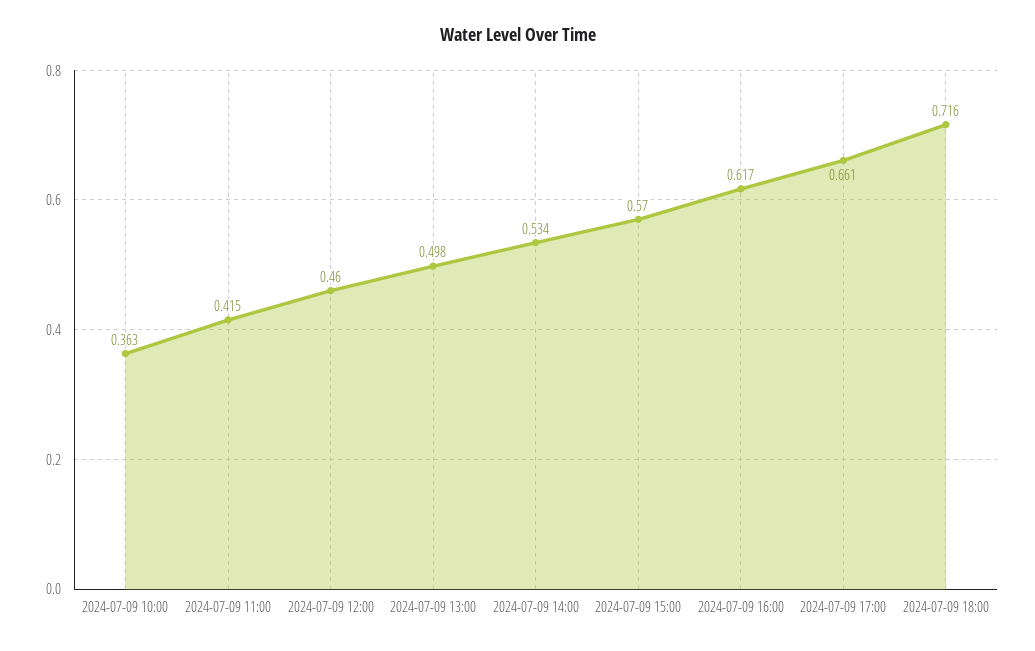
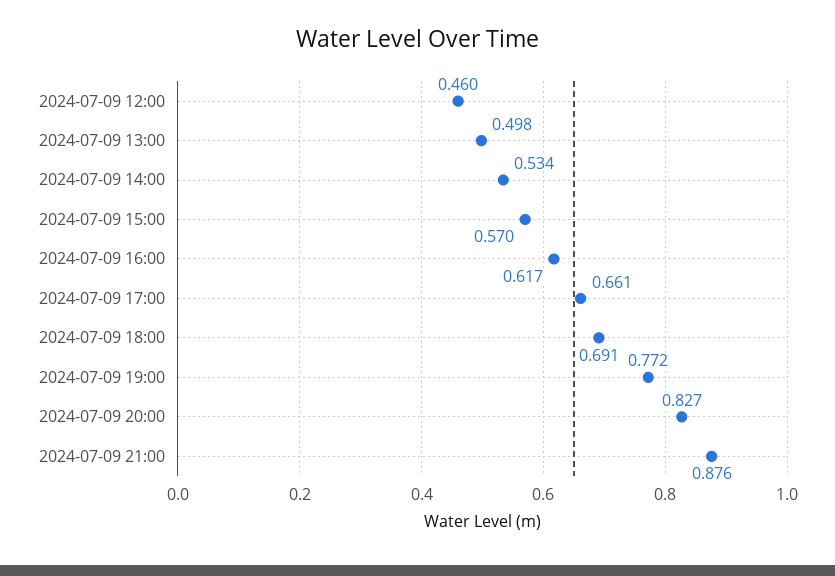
2024-07-09 10:00: 0.363 -> none
2024-07-09 11:00: 0.415 -> none
2024-07-09 18:00: 0.716 -> 0.691
2024-07-09 19:00: none -> 0.772
2024-07-09 20:00: none -> 0.827
2024-07-09 21:00: none -> 0.876

